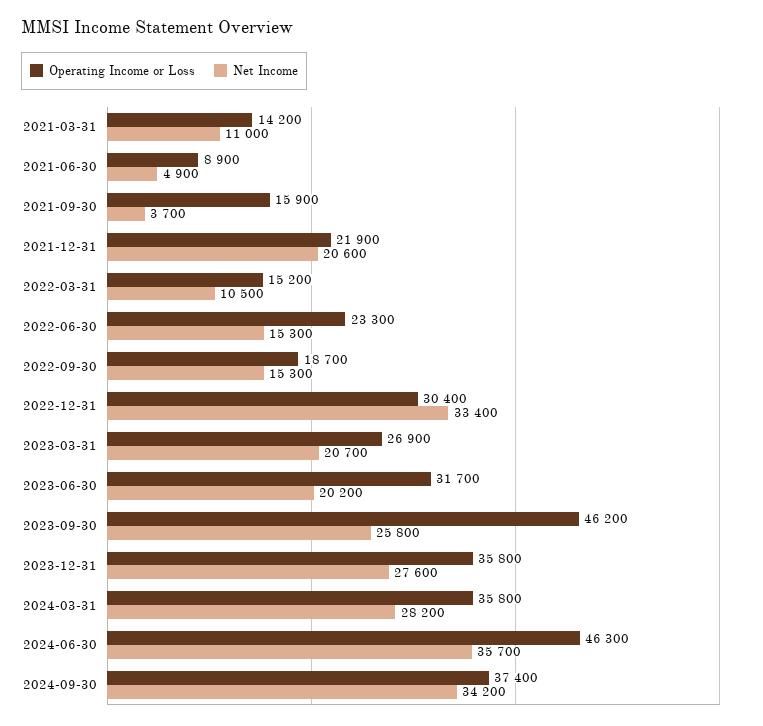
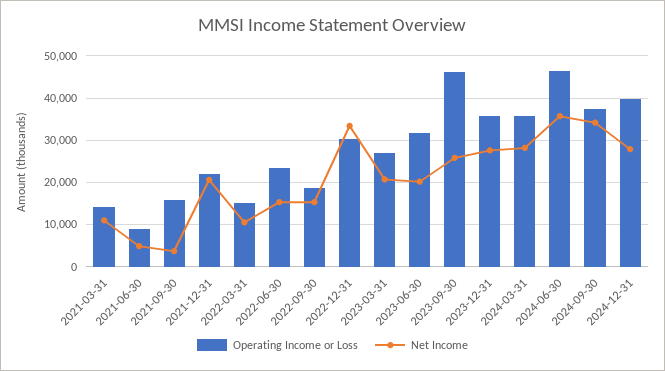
Operating Income or Loss, 2024-12-31: none -> 40000
Net Income, 2024-12-31: none -> 28000

